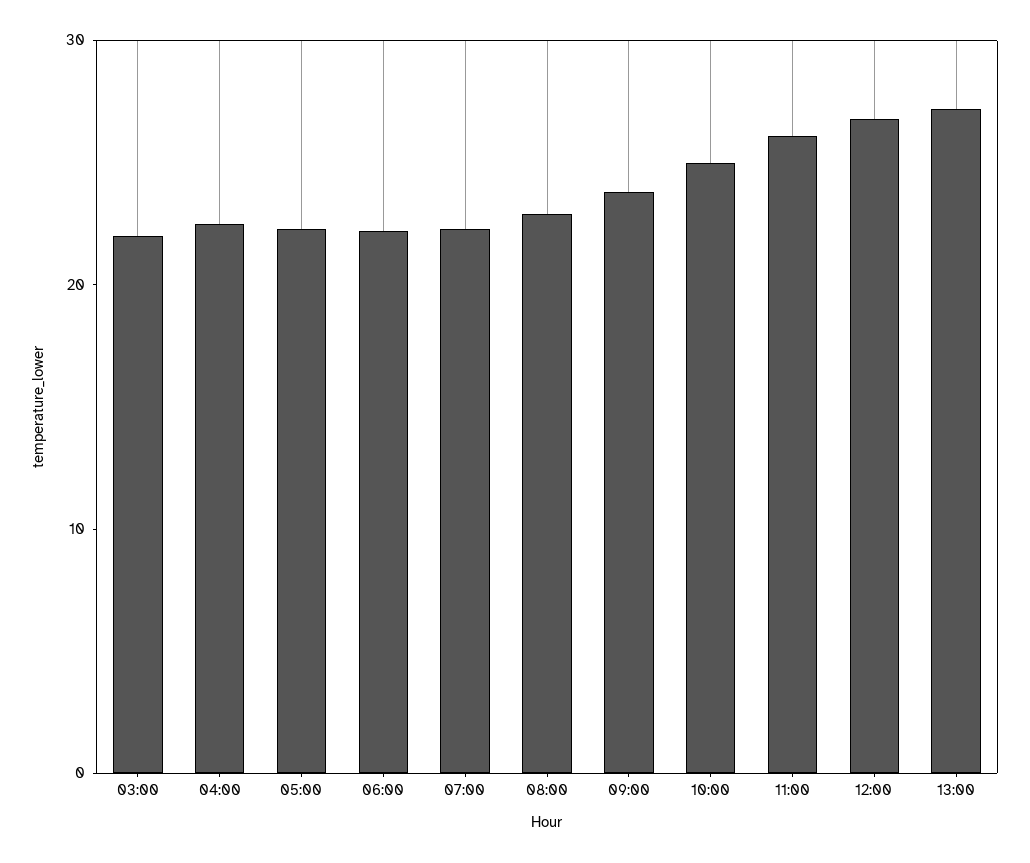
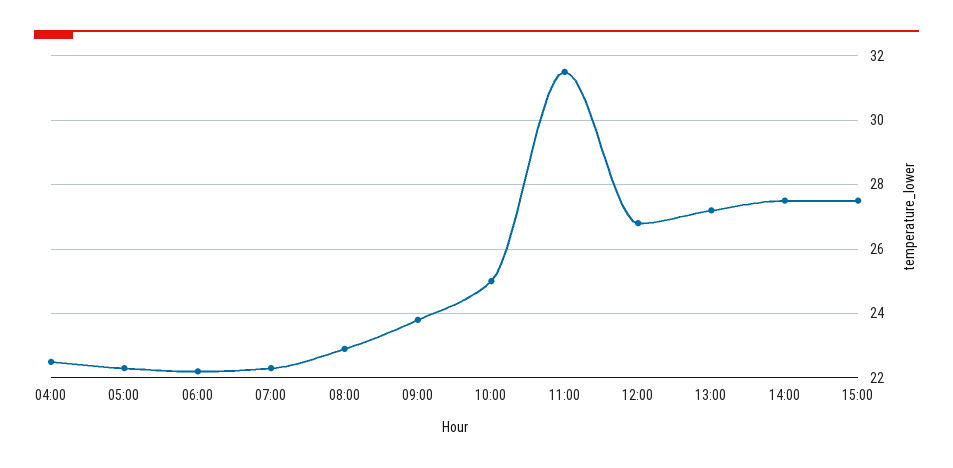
03:00: 22 -> none
11:00: 26 -> 31.5
14:00: none -> 27.5
15:00: none -> 27.5

